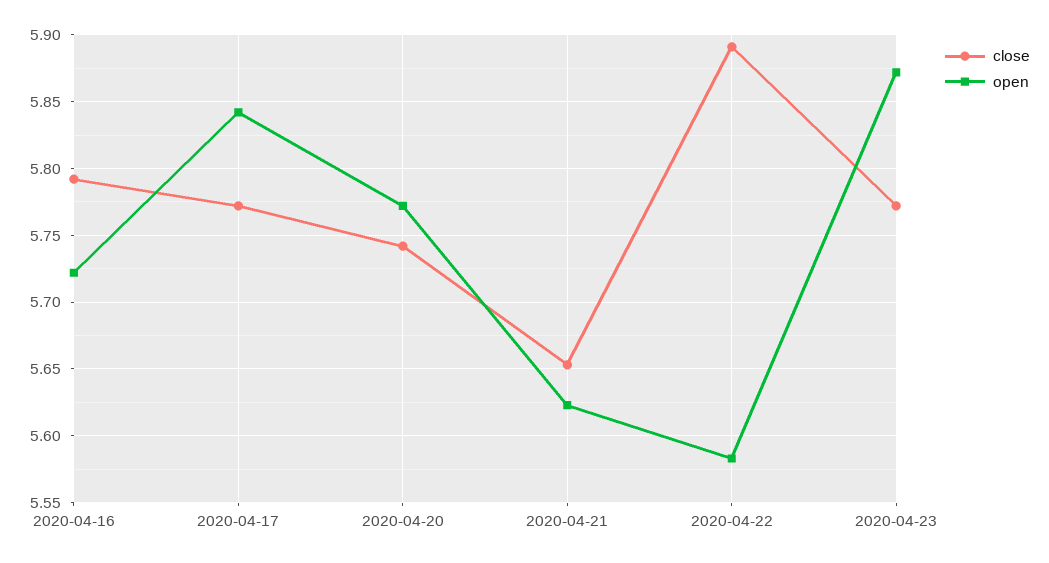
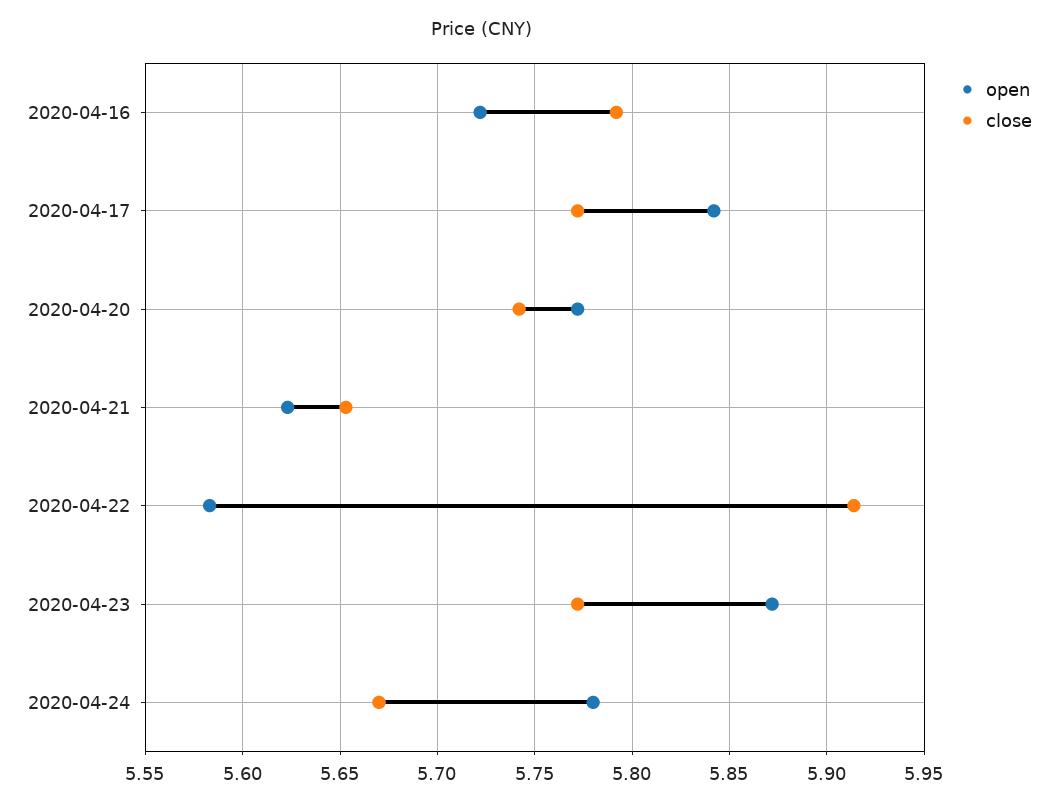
close, 2020-04-22: 5.89 -> 5.915
open, 2020-04-24: none -> 5.78
close, 2020-04-24: none -> 5.67

